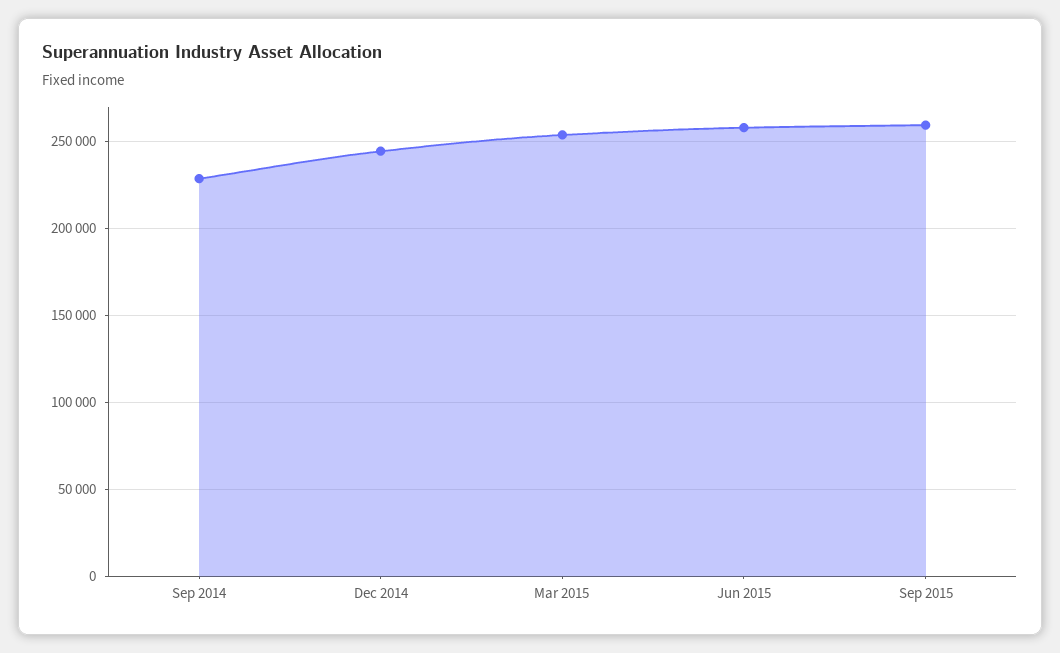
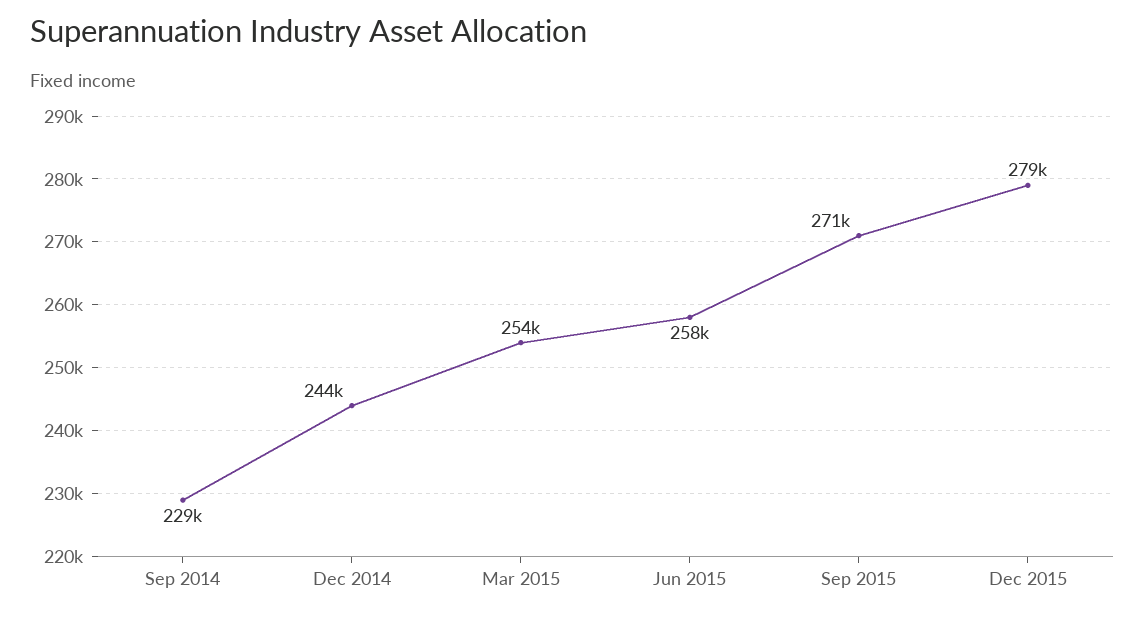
Sep 2015: 260000 -> 271000
Dec 2015: none -> 279000

